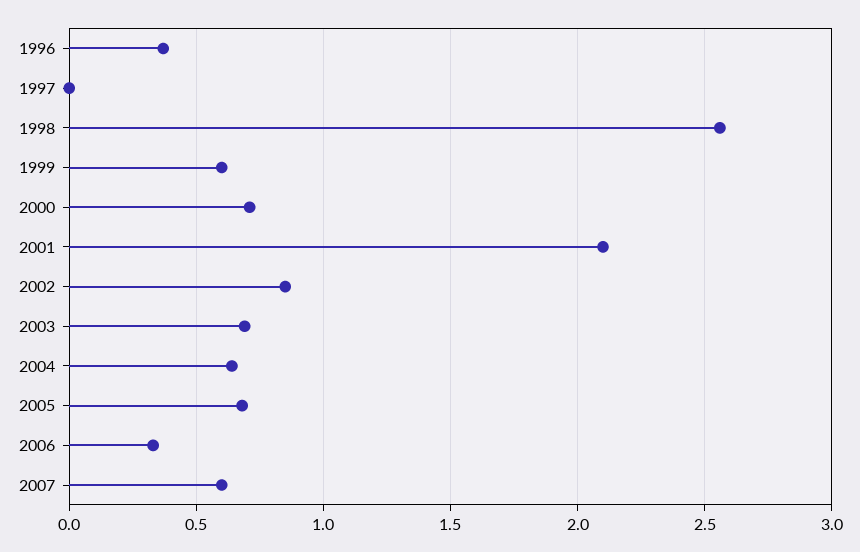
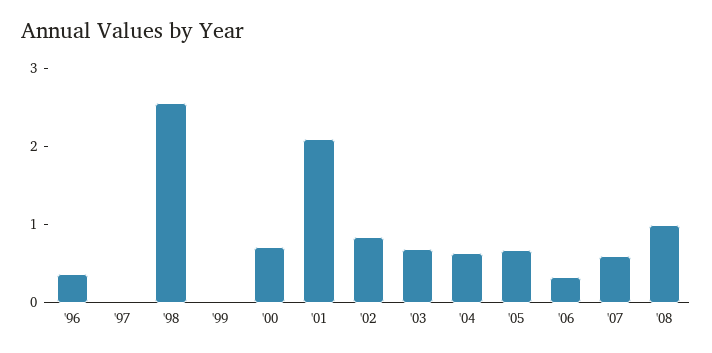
1999: 0.6 -> 0
'08: none -> 1

